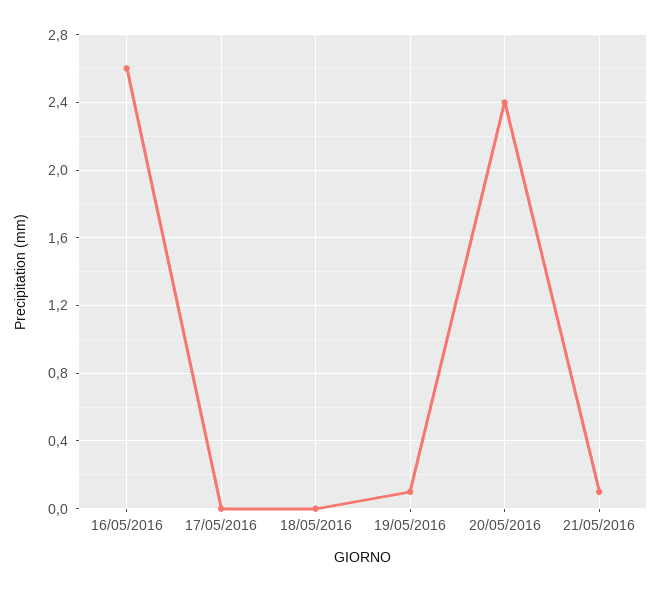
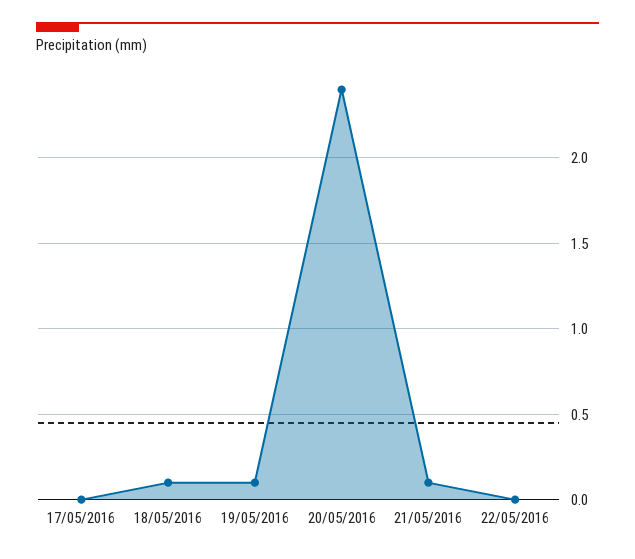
16/05/2016: 2.6 -> none
18/05/2016: 0 -> 0.1
22/05/2016: none -> 0

